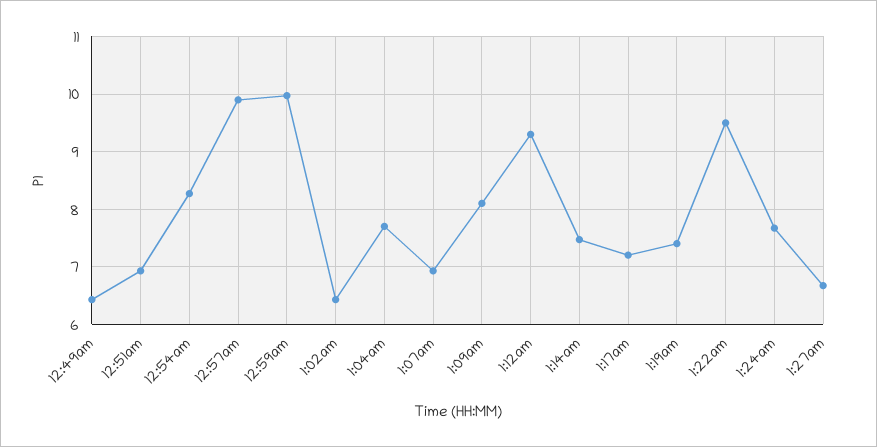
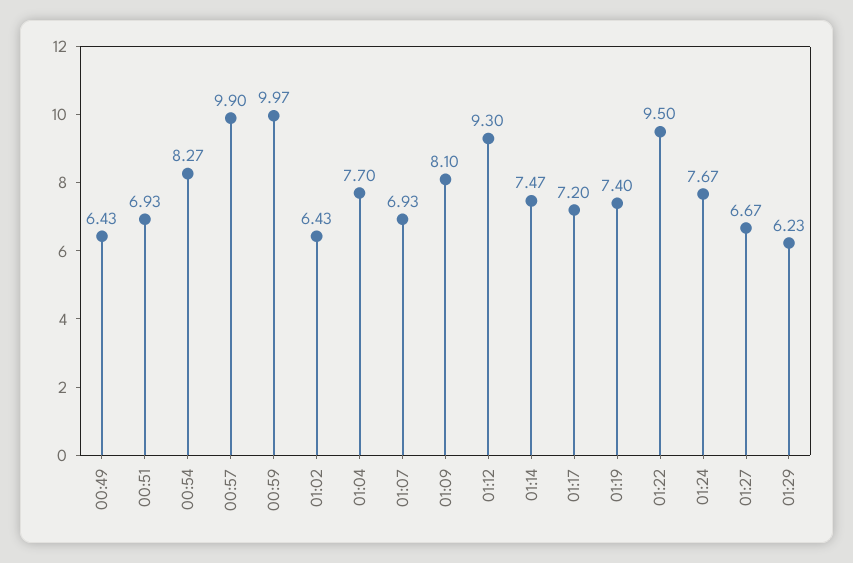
01:29: none -> 6.23

